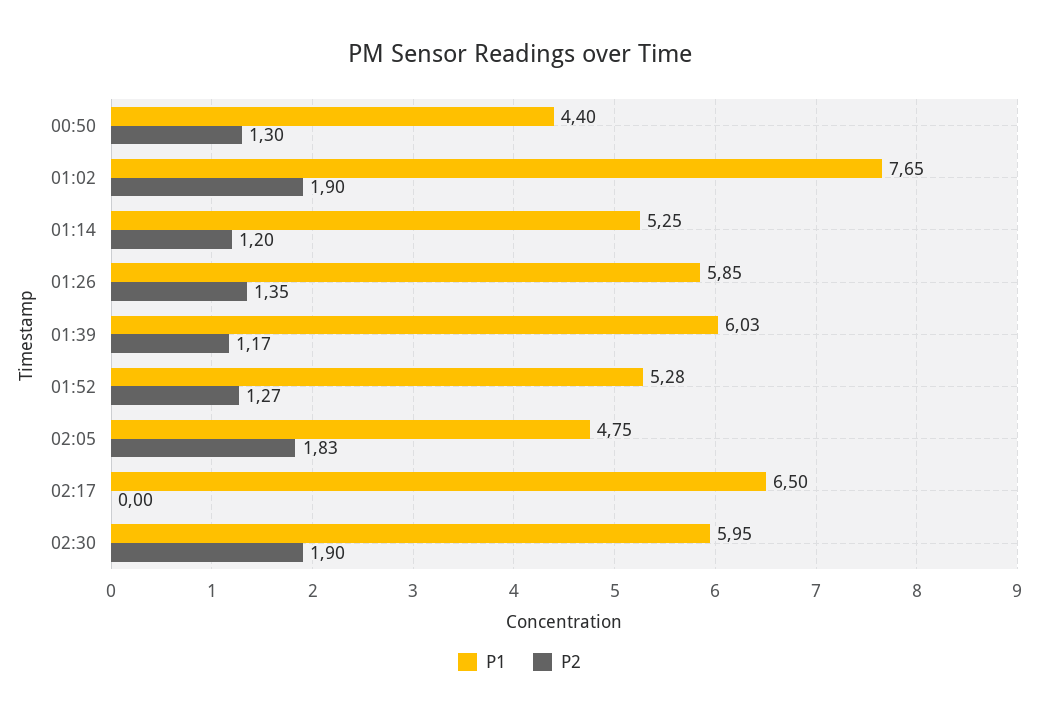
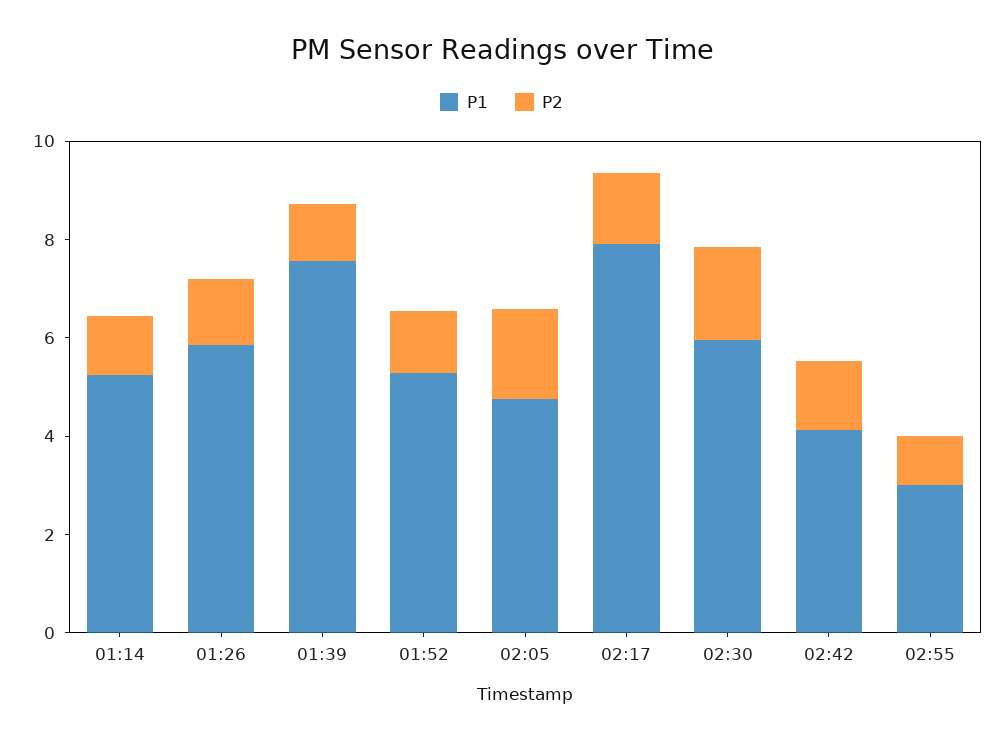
P1, 00:50: 4.4 -> none
P2, 00:50: 1.3 -> none
P1, 01:02: 7.65 -> none
P2, 01:02: 1.9 -> none
P1, 01:39: 6.03 -> 7.5
P1, 02:17: 6.5 -> 8
P2, 02:17: 0 -> 1.5
P1, 02:42: none -> 4
P2, 02:42: none -> 1.5
P1, 02:55: none -> 3
P2, 02:55: none -> 1

